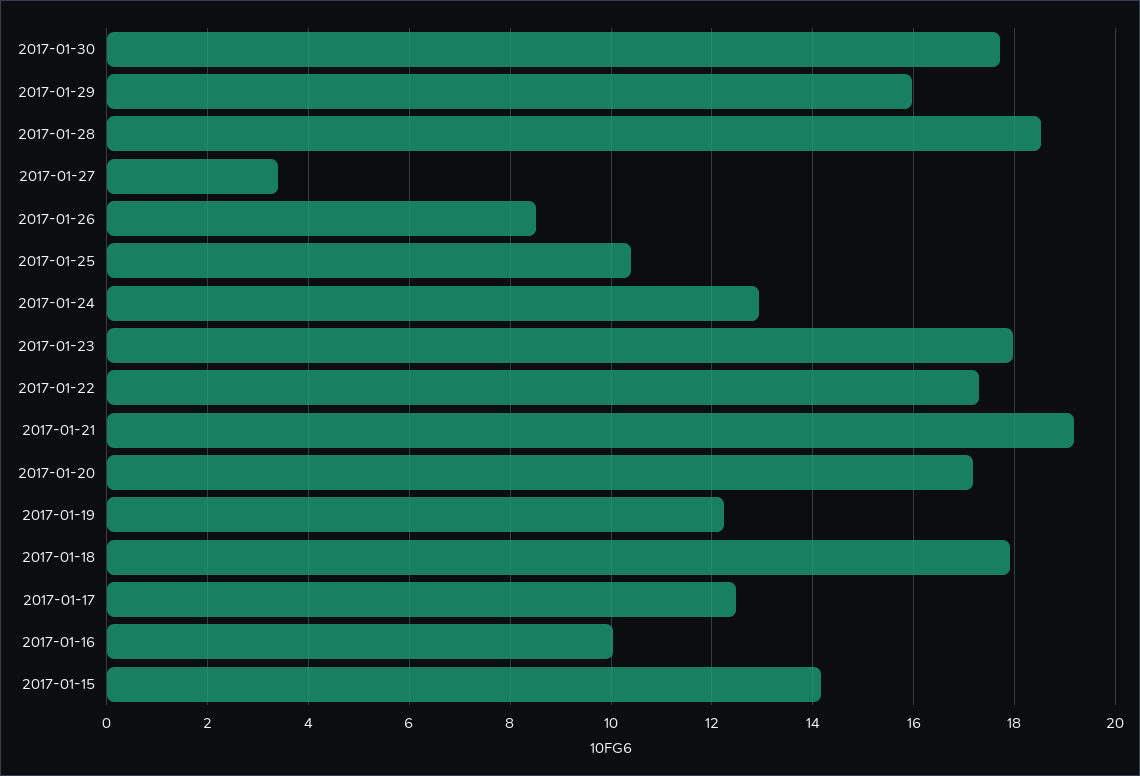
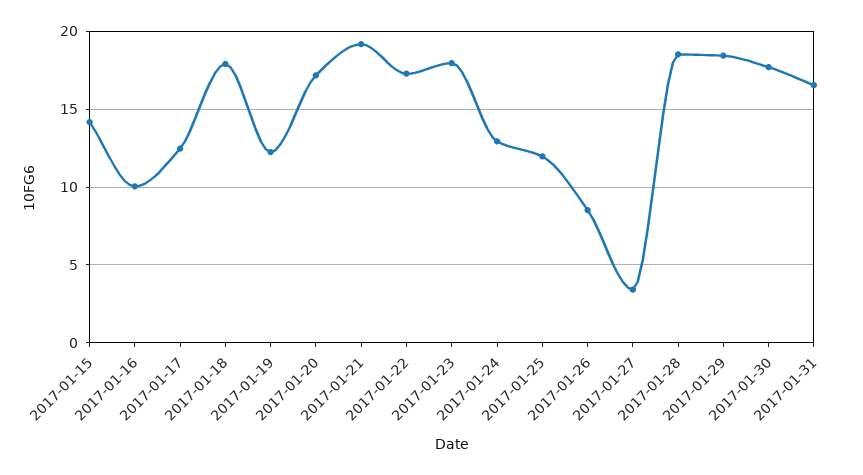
2017-01-29: 16 -> 18.5
2017-01-25: 10.4 -> 12
2017-01-31: none -> 16.5

